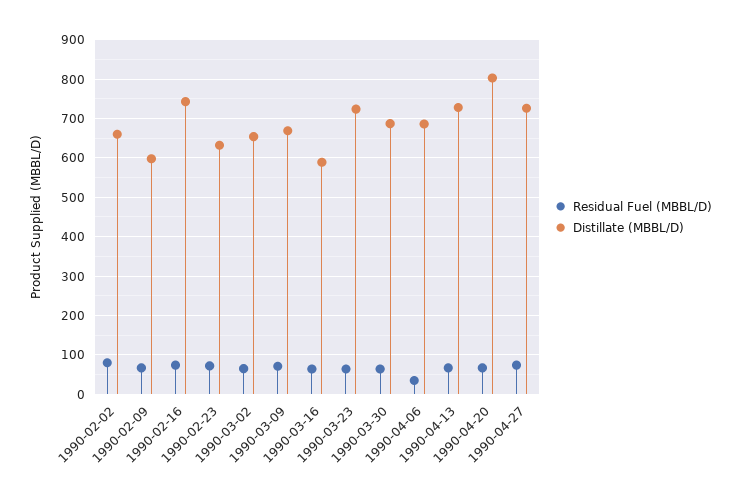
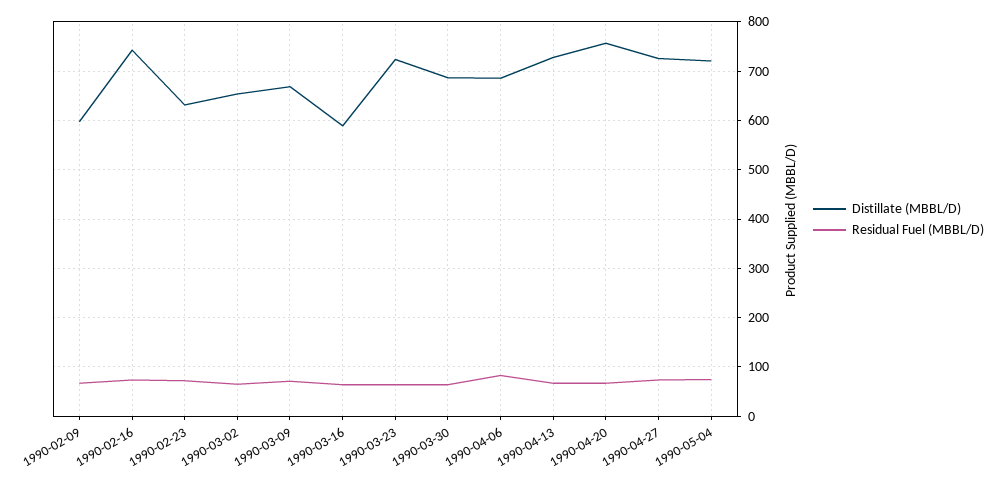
Residual Fuel (MBBL/D), 1990-02-02: 80 -> none
Distillate (MBBL/D), 1990-02-02: 660 -> none
Residual Fuel (MBBL/D), 1990-04-06: 40 -> 80
Distillate (MBBL/D), 1990-04-20: 800 -> 760
Distillate (MBBL/D), 1990-05-04: none -> 720
Residual Fuel (MBBL/D), 1990-05-04: none -> 80

